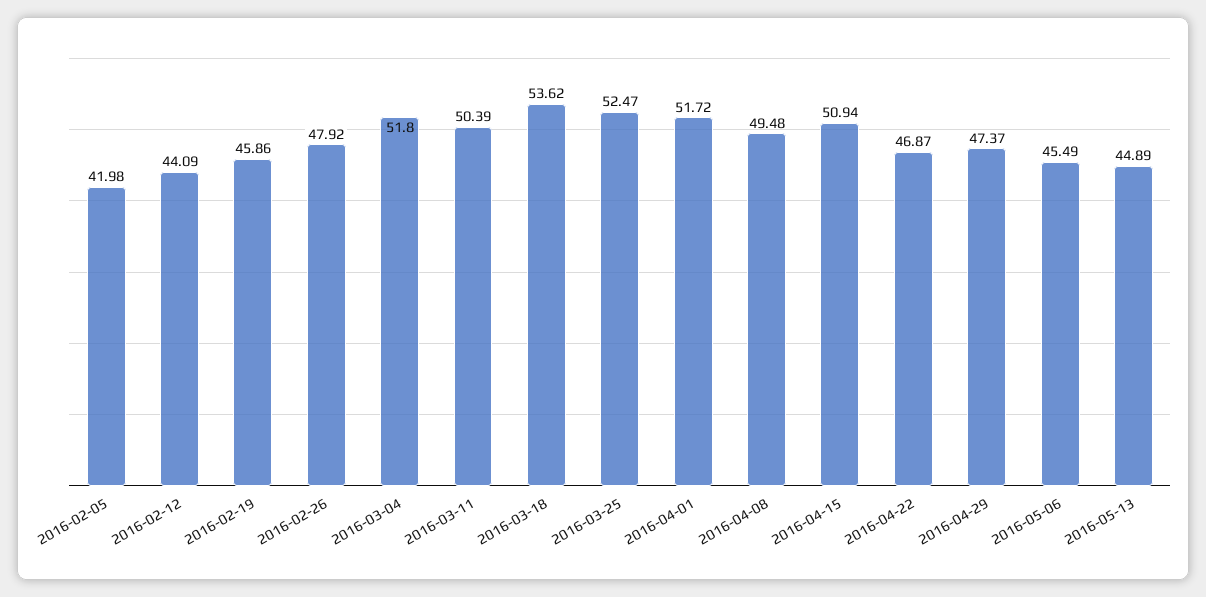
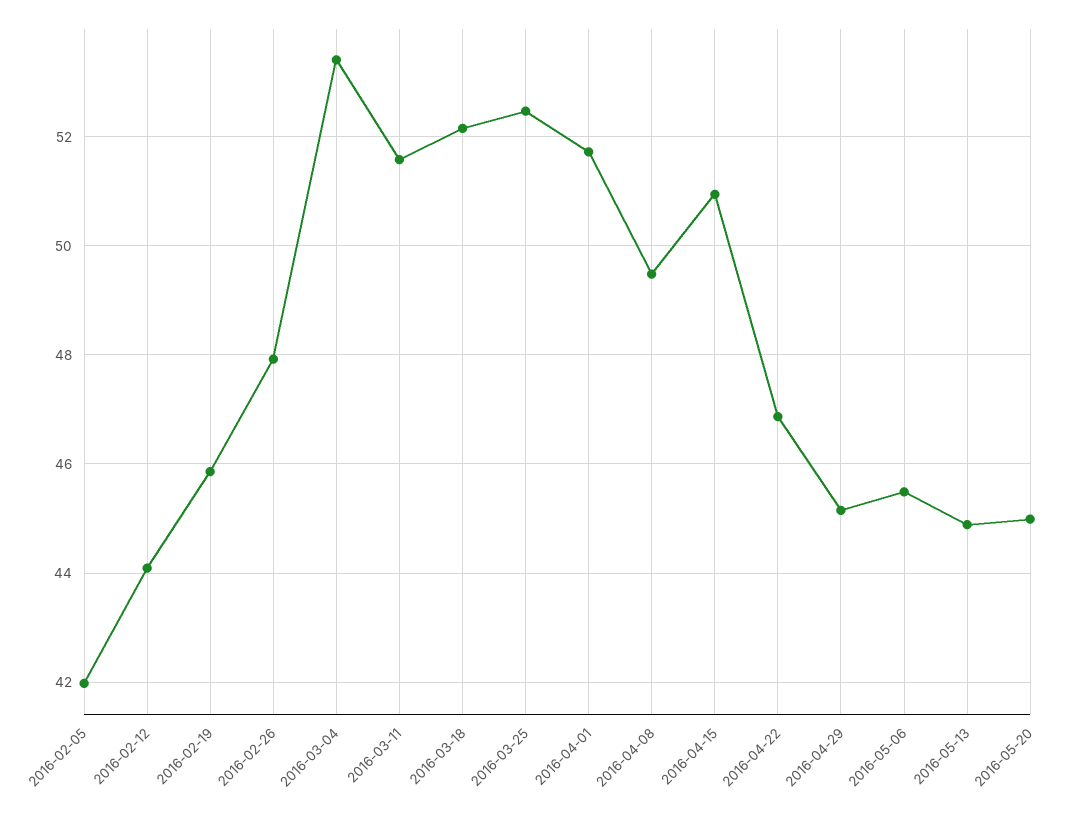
2016-03-04: 51.8 -> 53.4
2016-03-11: 50.39 -> 51.6
2016-03-18: 53.62 -> 52.2
2016-04-29: 47.37 -> 45.2
2016-05-20: none -> 45

